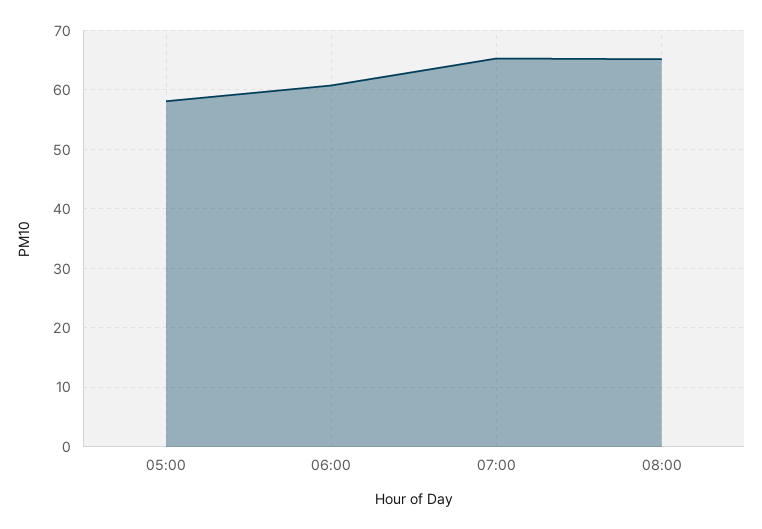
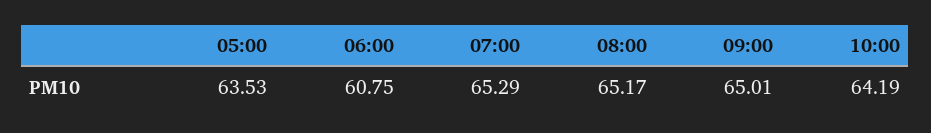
05:00: 58 -> 63.53
09:00: none -> 65.01
10:00: none -> 64.19

